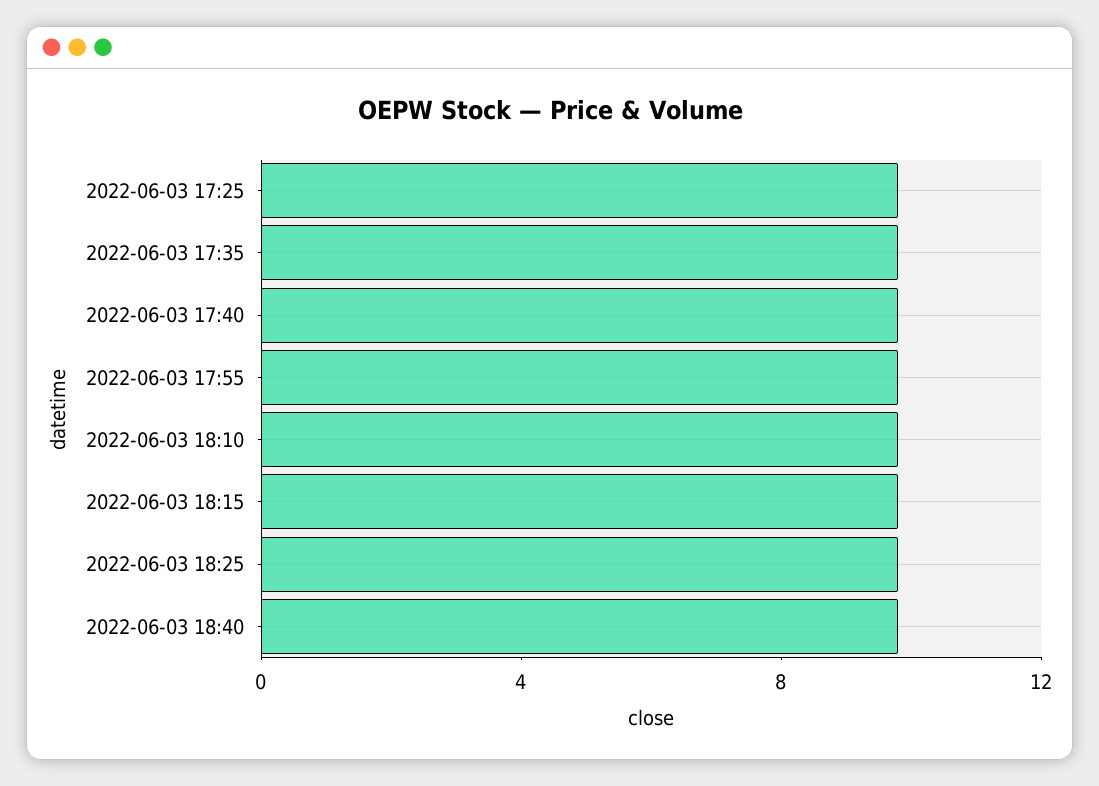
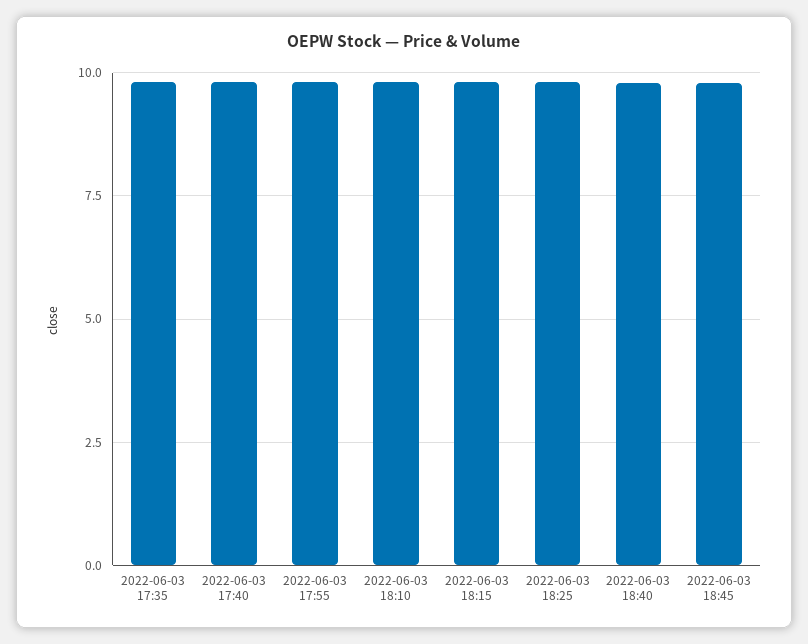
2022-06-03 17:25: 10 -> none
2022-06-03 18:45: none -> 9.75

